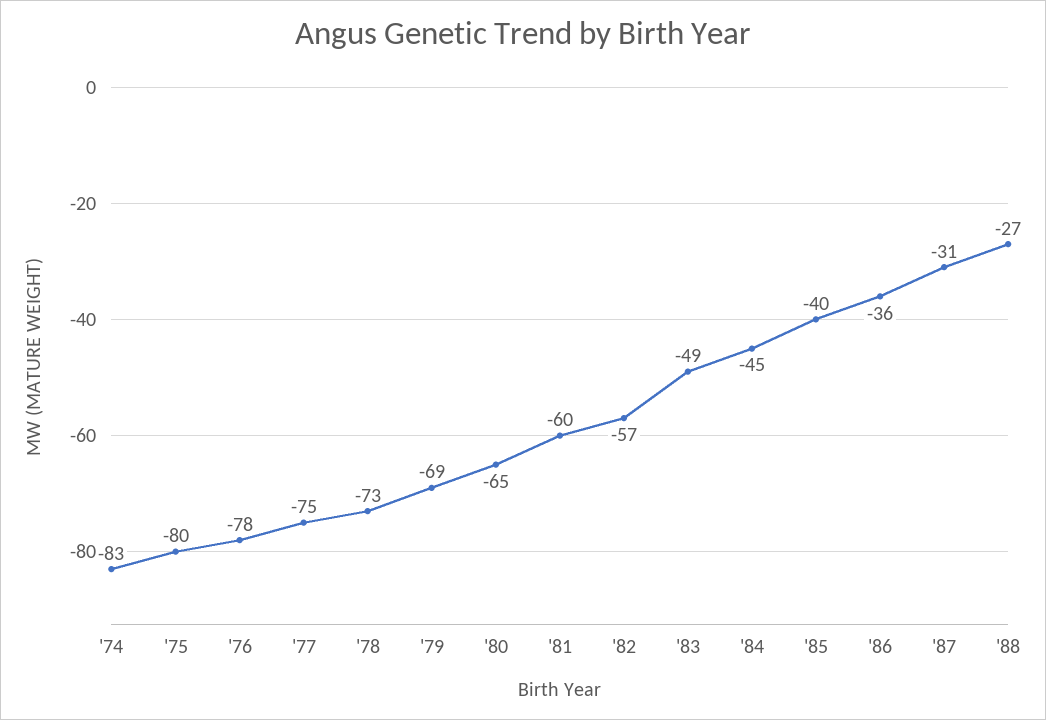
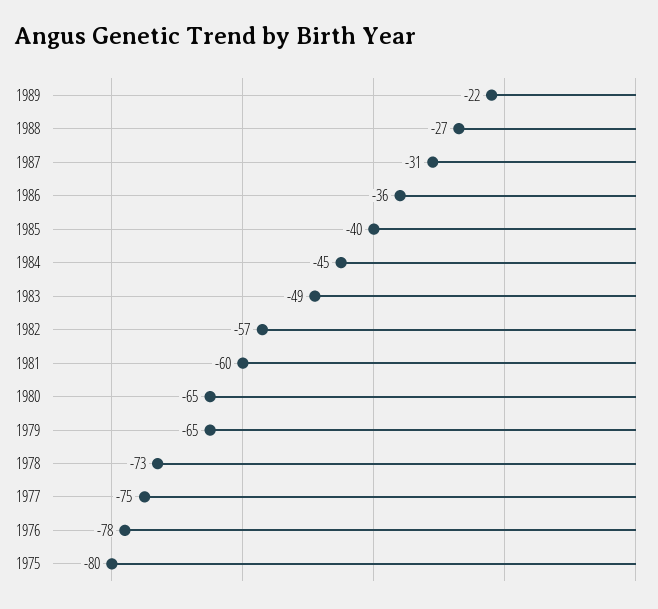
'74: -83 -> none
'79: -69 -> -65
1989: none -> -22

